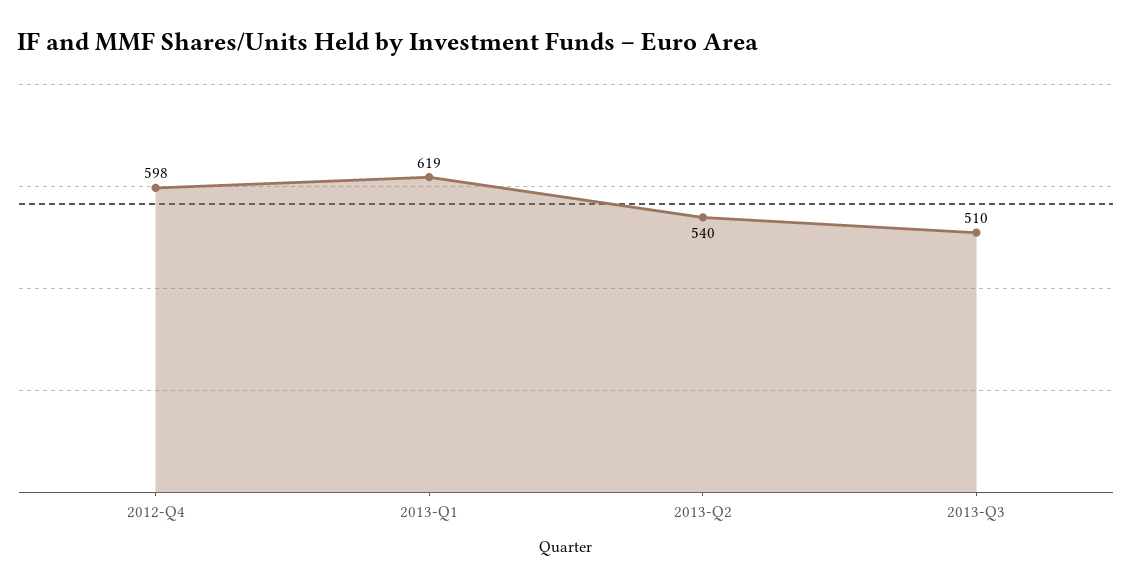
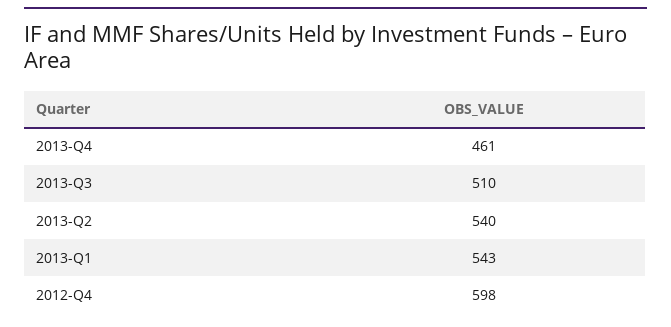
2013-Q1: 619 -> 543
2013-Q4: none -> 461

